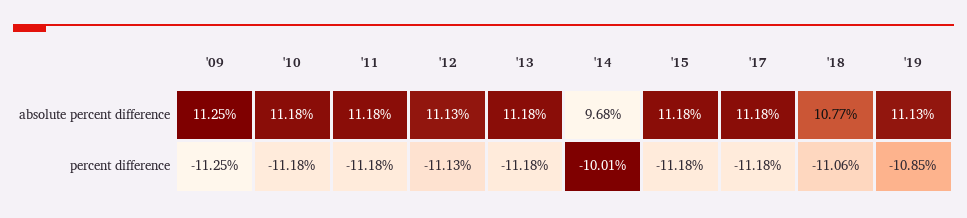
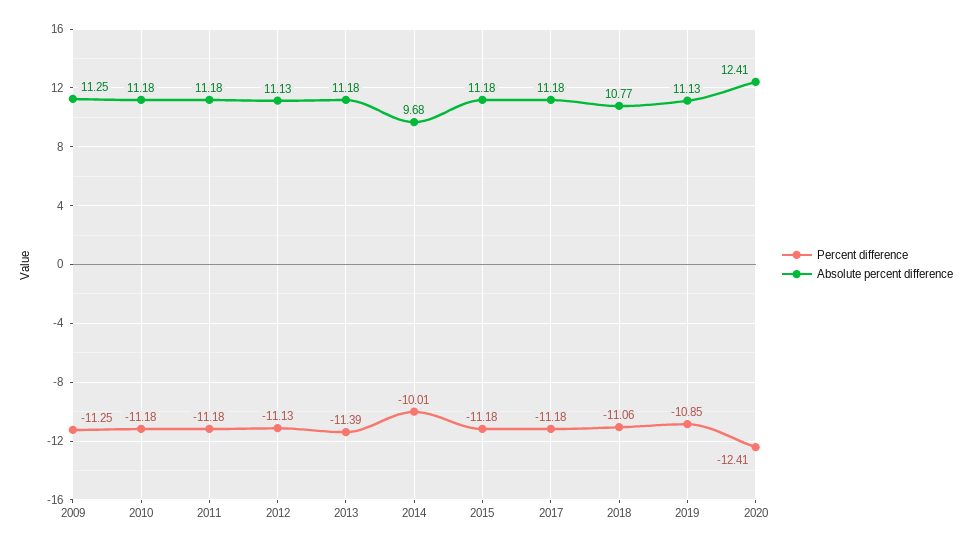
percent difference, '13: -11.18 -> -11.39
percent difference, 2020: none -> -12.41
absolute percent difference, 2020: none -> 12.41

